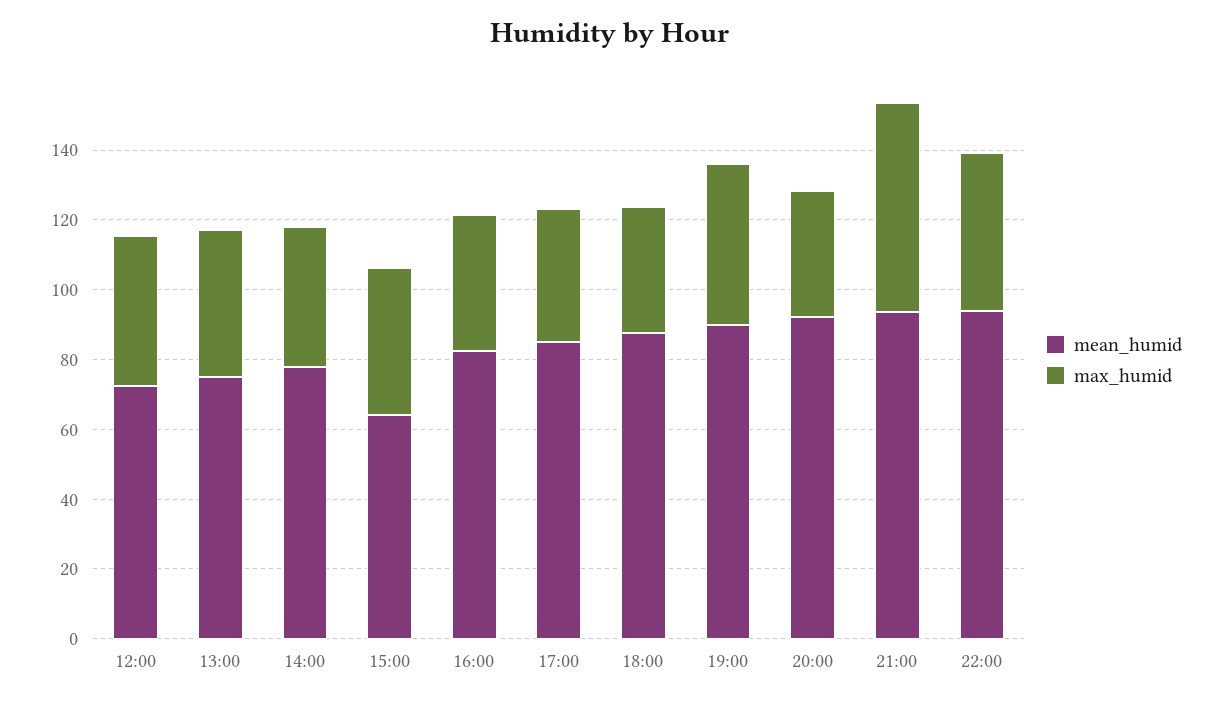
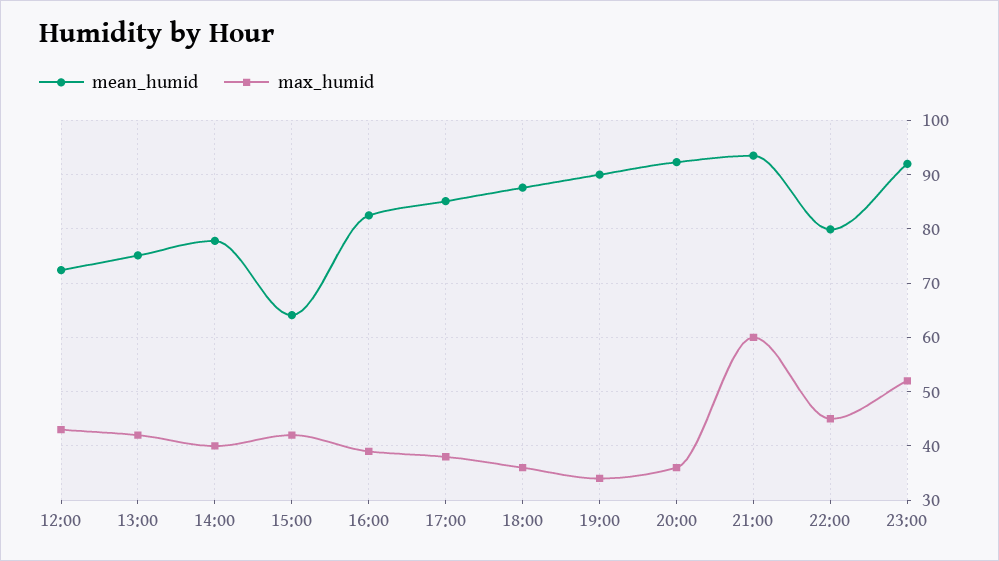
max_humid, 19:00: 45 -> 34
mean_humid, 22:00: 95 -> 80
mean_humid, 23:00: none -> 92
max_humid, 23:00: none -> 52

